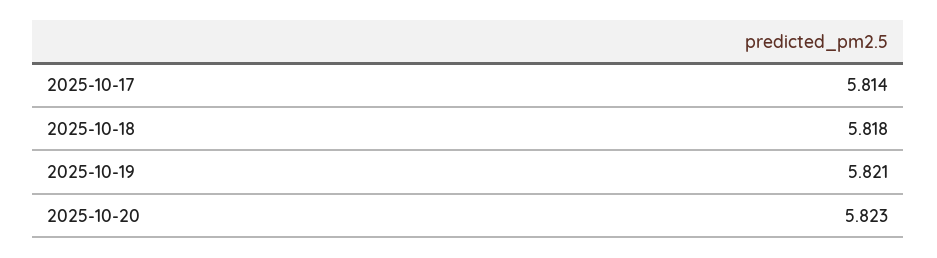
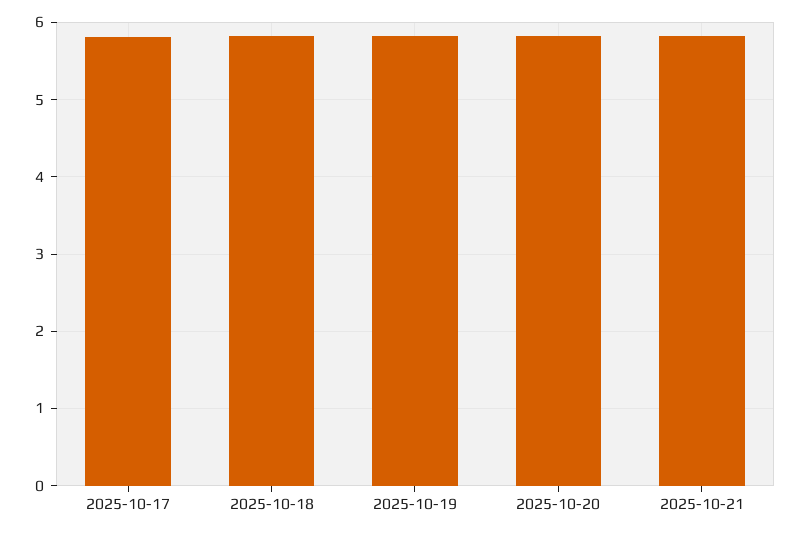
2025-10-21: none -> 5.8

